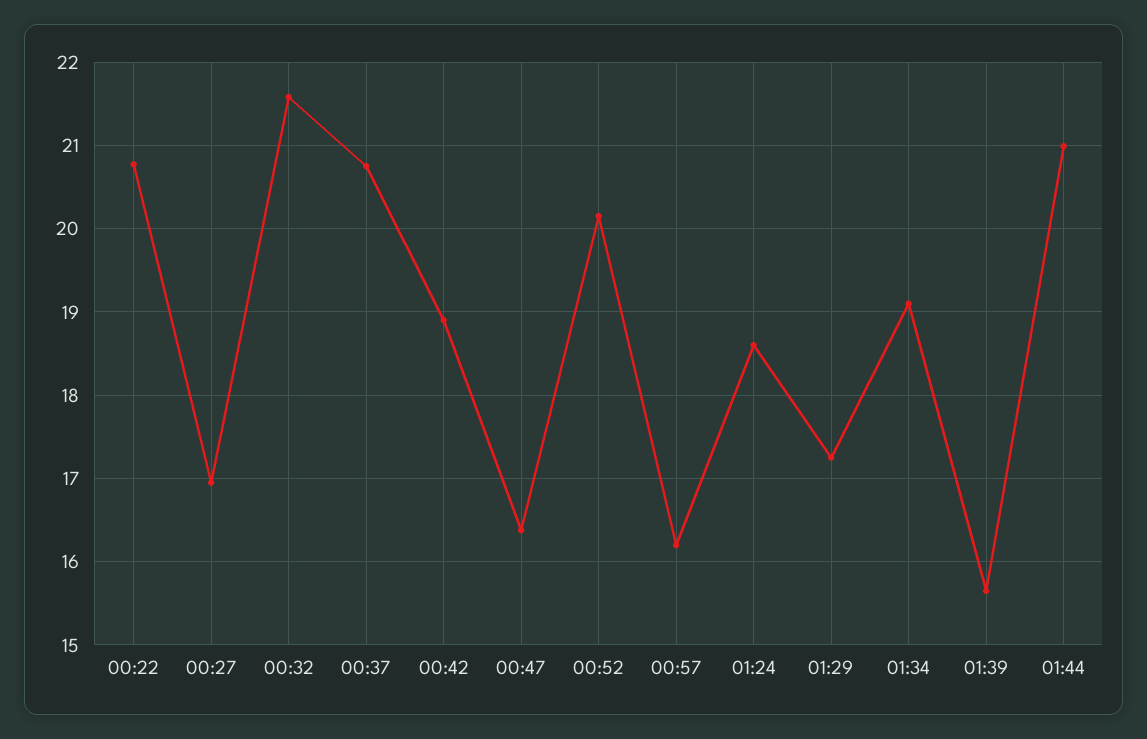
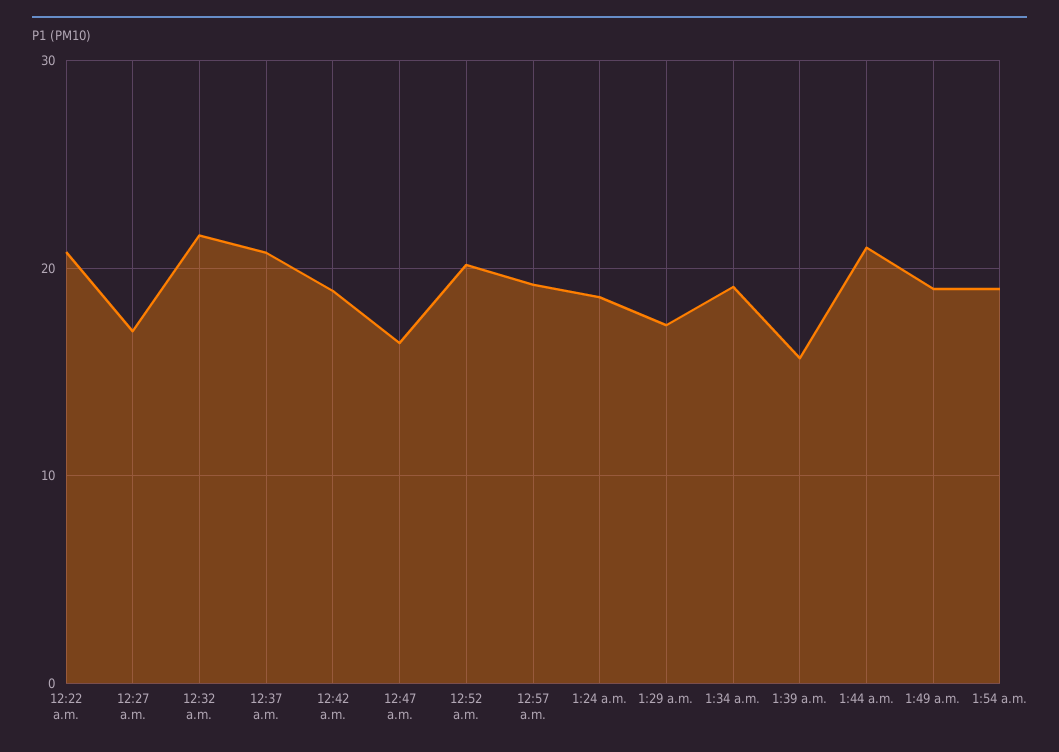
00:57: 16.2 -> 19
1:49 a.m.: none -> 19
1:54 a.m.: none -> 19

